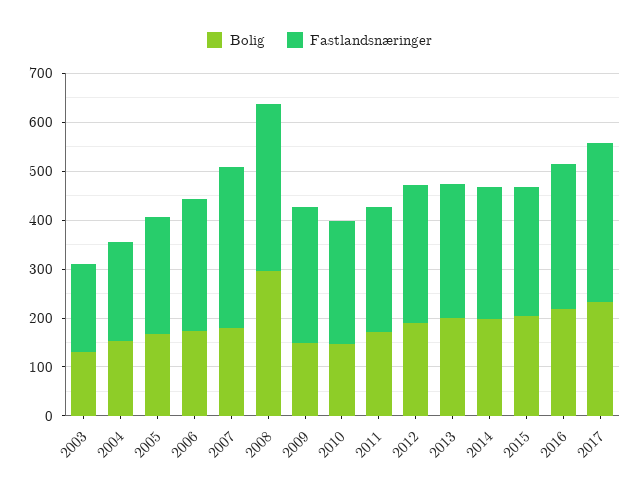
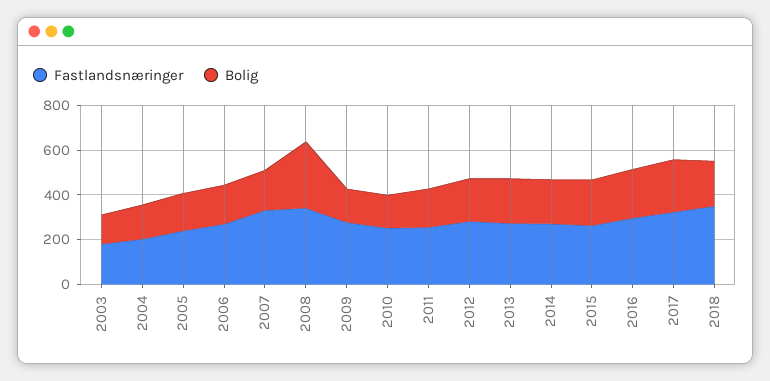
Fastlandsnæringer, 2018: none -> 350
Bolig, 2018: none -> 200

